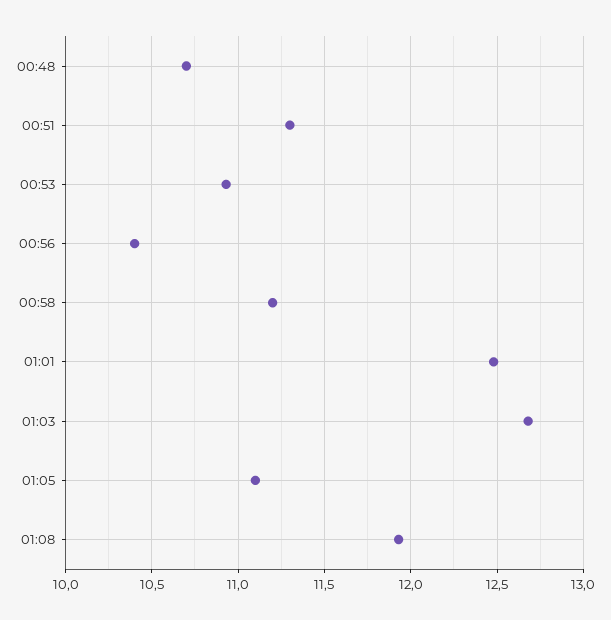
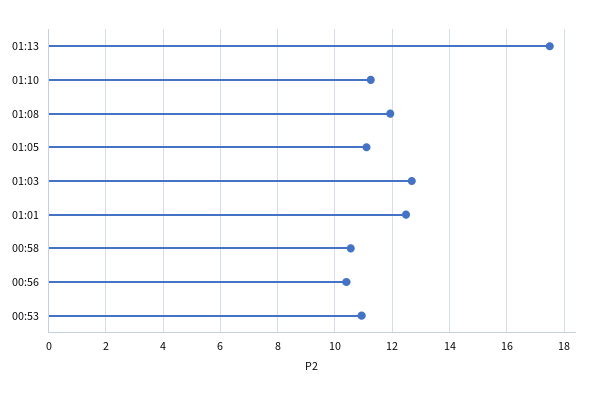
00:48: 10.7 -> none
00:51: 11.3 -> none
00:58: 11.2 -> 10.5
01:13: none -> 17.5
01:10: none -> 11.25

